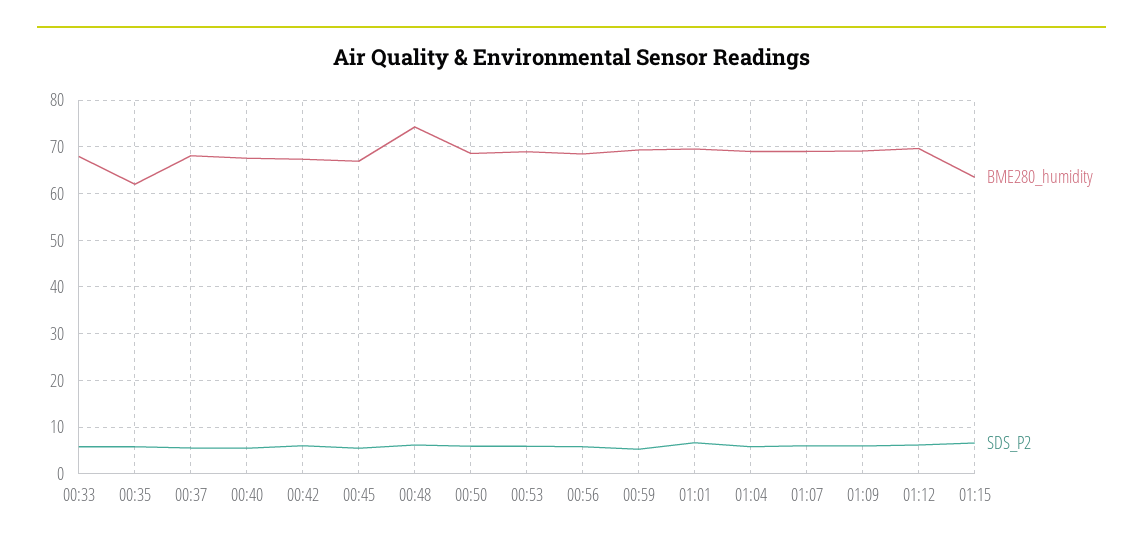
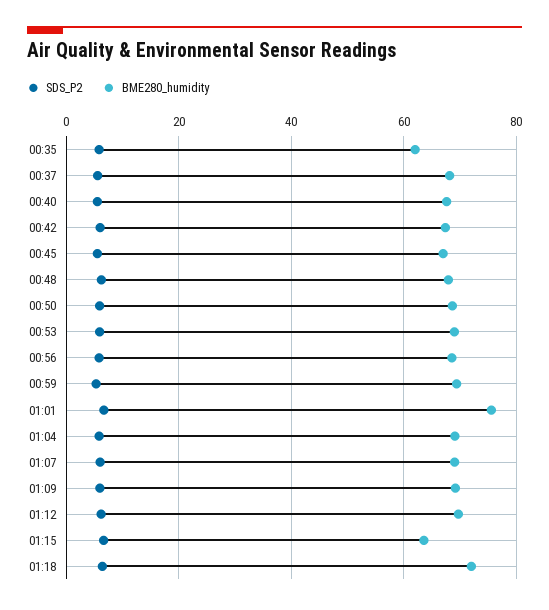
BME280_humidity, 00:33: 68 -> none
SDS_P2, 00:33: 6 -> none
BME280_humidity, 00:48: 74 -> 68
BME280_humidity, 01:01: 70 -> 76
SDS_P2, 01:18: none -> 6
BME280_humidity, 01:18: none -> 72

